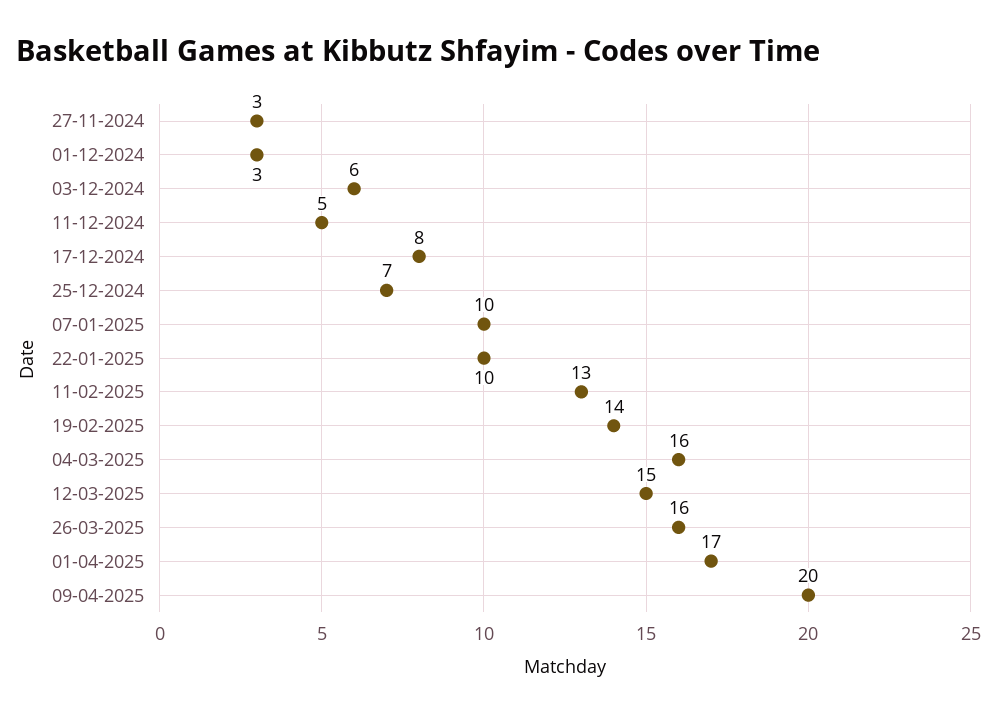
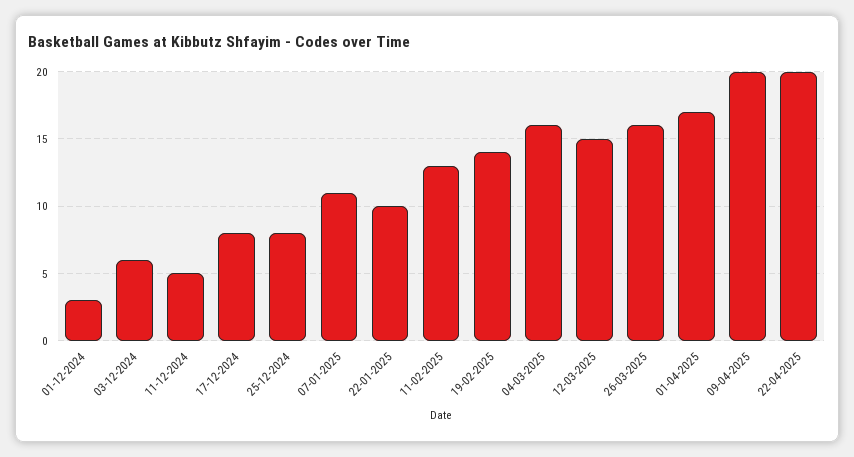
27-11-2024: 3 -> none
25-12-2024: 7 -> 8
07-01-2025: 10 -> 11
22-04-2025: none -> 20

